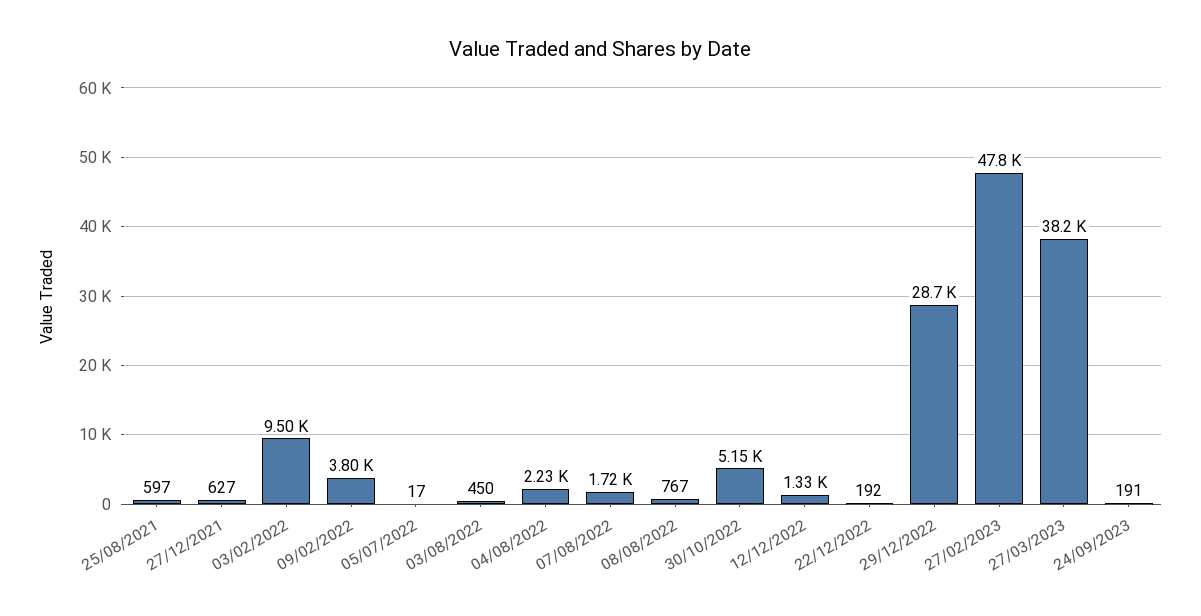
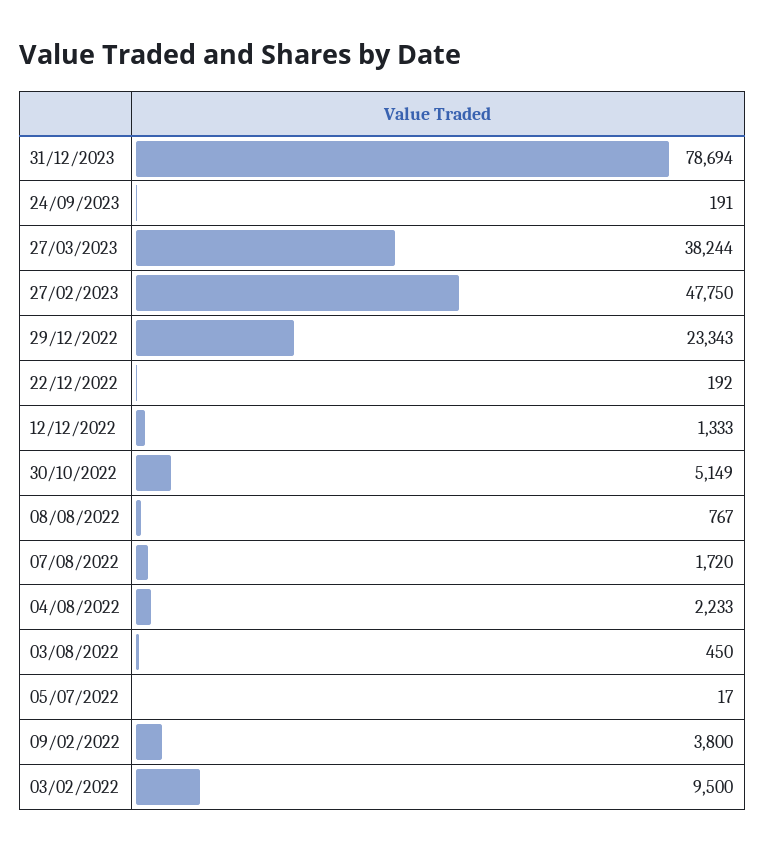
25/08/2021: 597 -> none
27/12/2021: 627 -> none
29/12/2022: 28700 -> 23343
31/12/2023: none -> 78694

